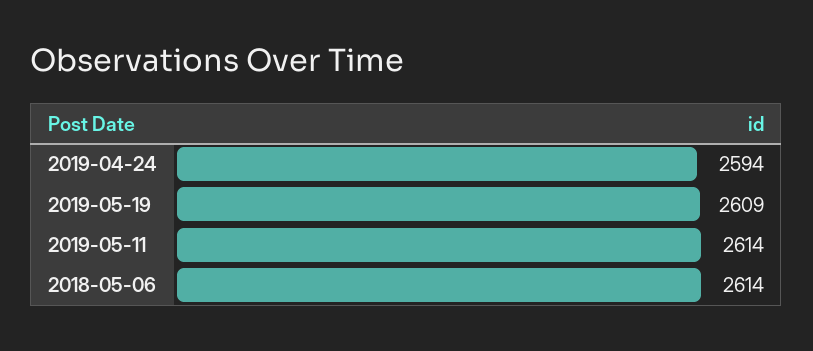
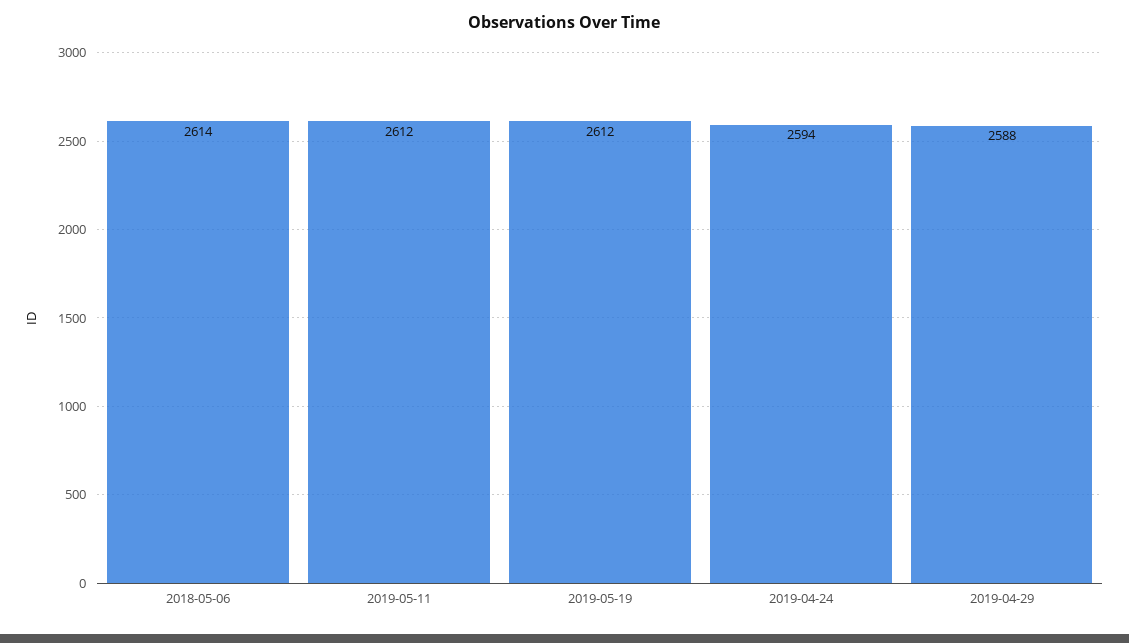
2019-05-19: 2609 -> 2612
2019-05-11: 2614 -> 2612
2019-04-29: none -> 2588

